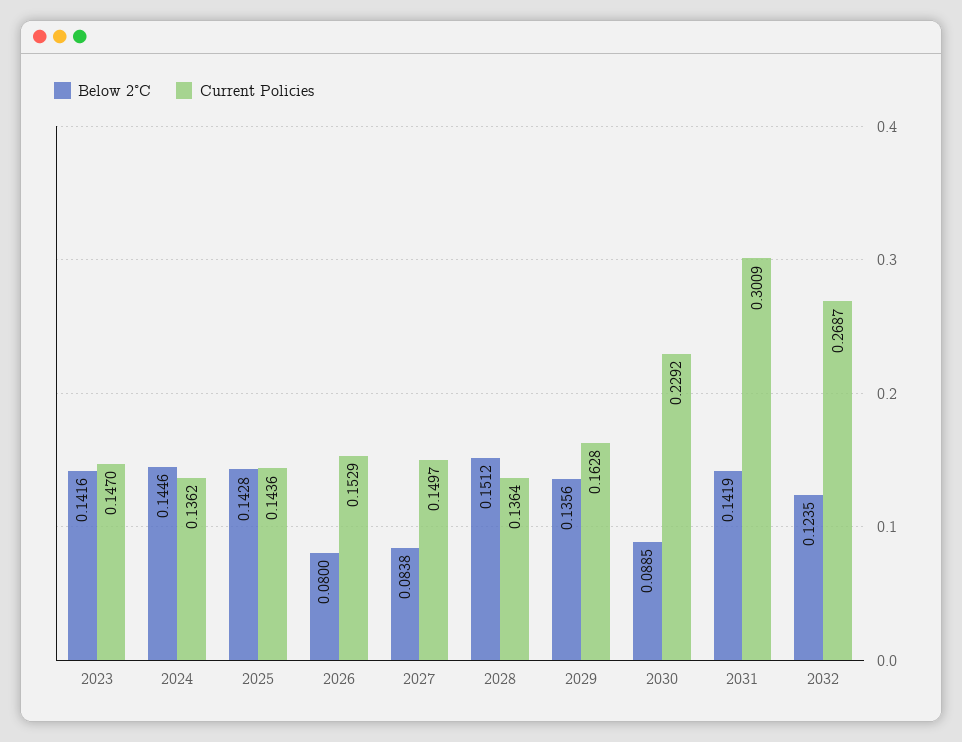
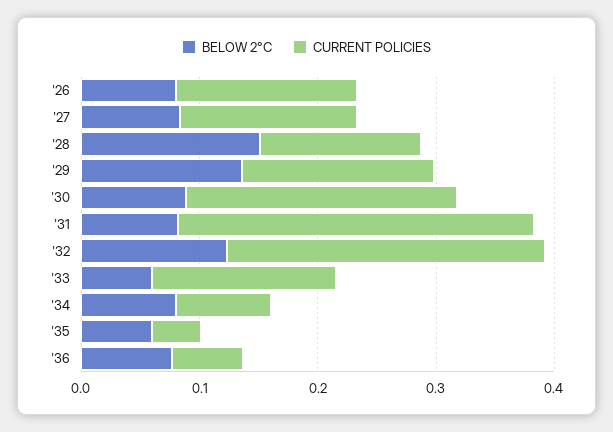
Below 2°C, 2023: 0.1416 -> none
Current Policies, 2023: 0.147 -> none
Below 2°C, 2024: 0.1446 -> none
Current Policies, 2024: 0.1362 -> none
Below 2°C, 2025: 0.1428 -> none
Current Policies, 2025: 0.1436 -> none
Below 2°C, 2031: 0.1419 -> 0.08
Below 2°C, '33: none -> 0.06
Current Policies, '33: none -> 0.16
Below 2°C, '34: none -> 0.08
Current Policies, '34: none -> 0.08
Below 2°C, '35: none -> 0.06
Current Policies, '35: none -> 0.04
Below 2°C, '36: none -> 0.08
Current Policies, '36: none -> 0.06

